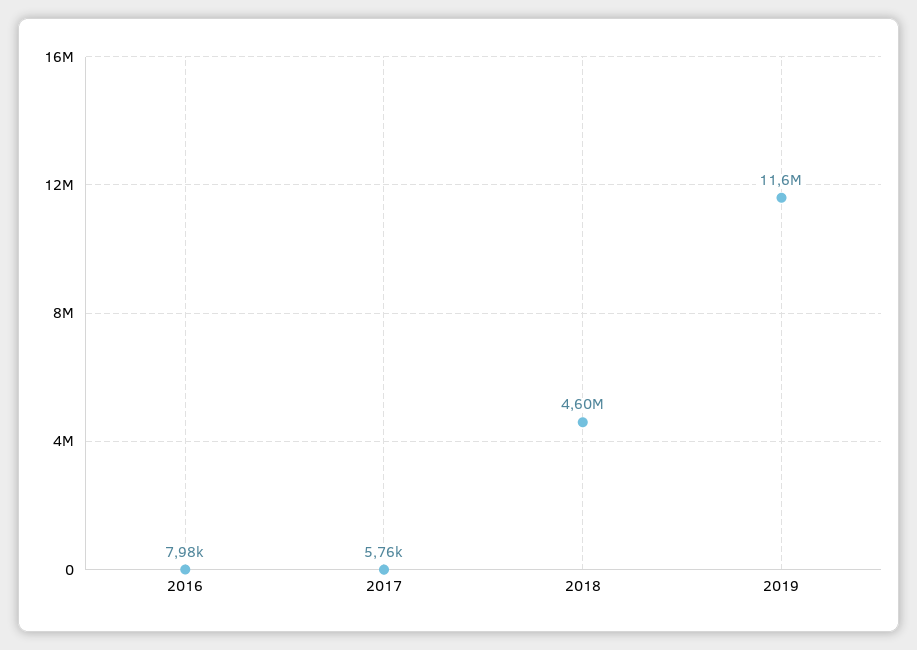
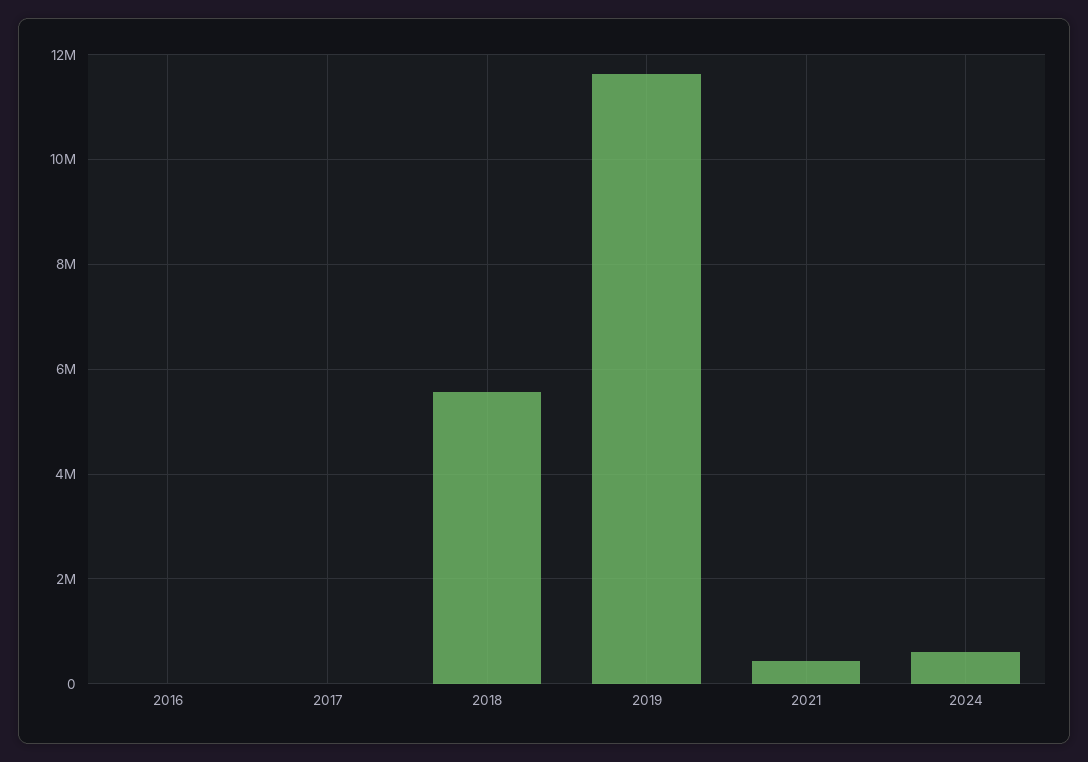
2018: 4600000 -> 5600000
2021: none -> 400000
2024: none -> 600000

